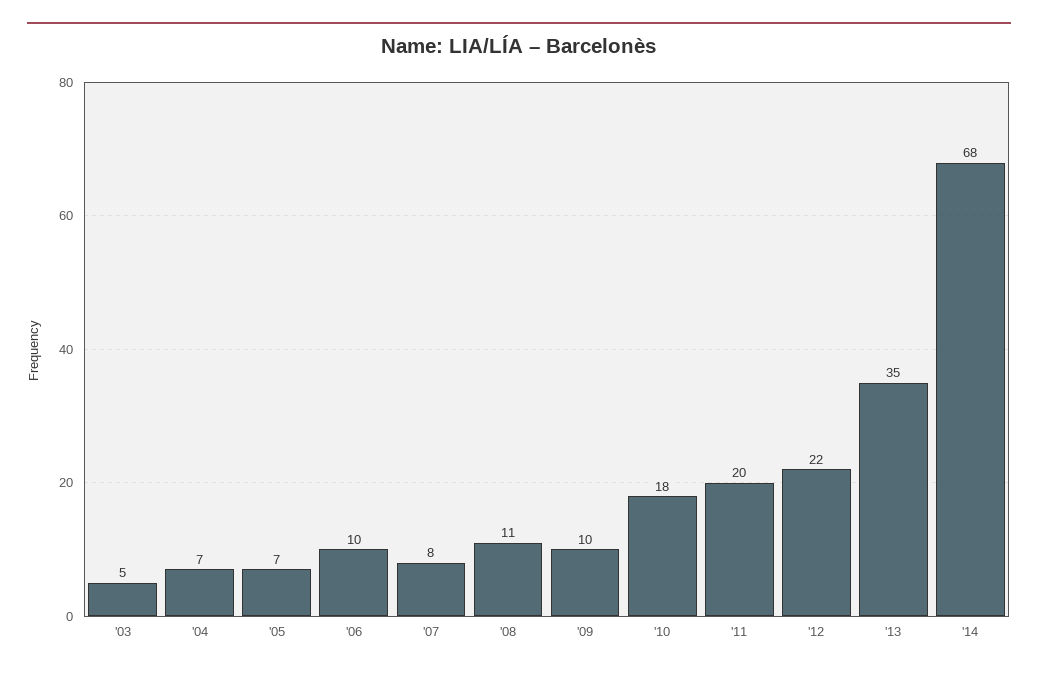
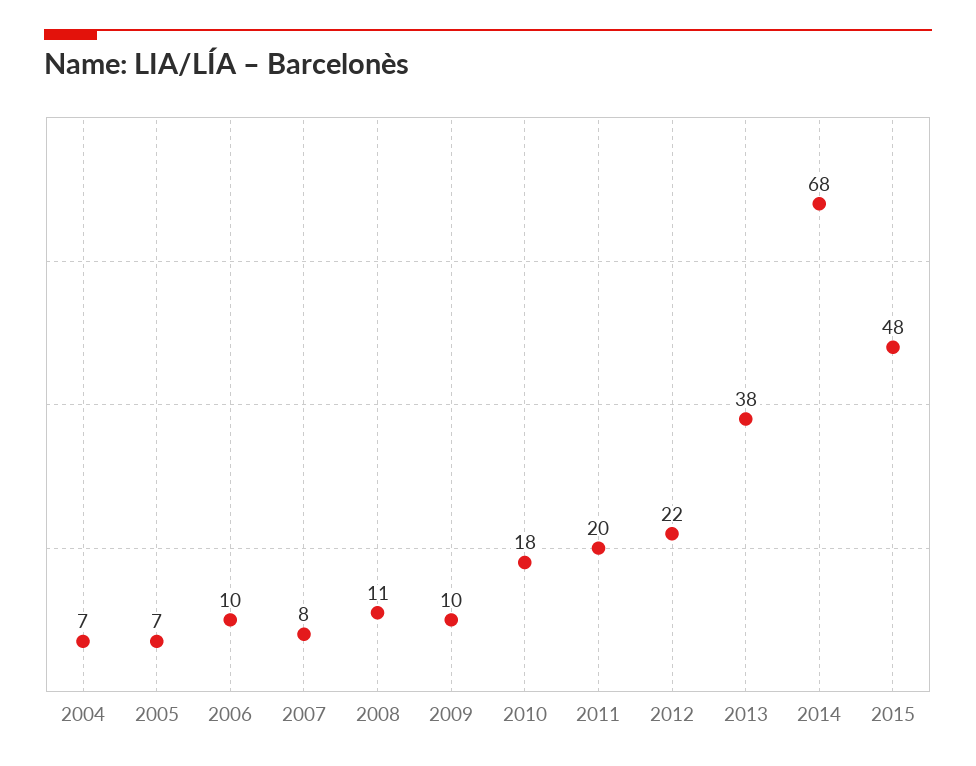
'03: 5 -> none
'13: 35 -> 38
2015: none -> 48

